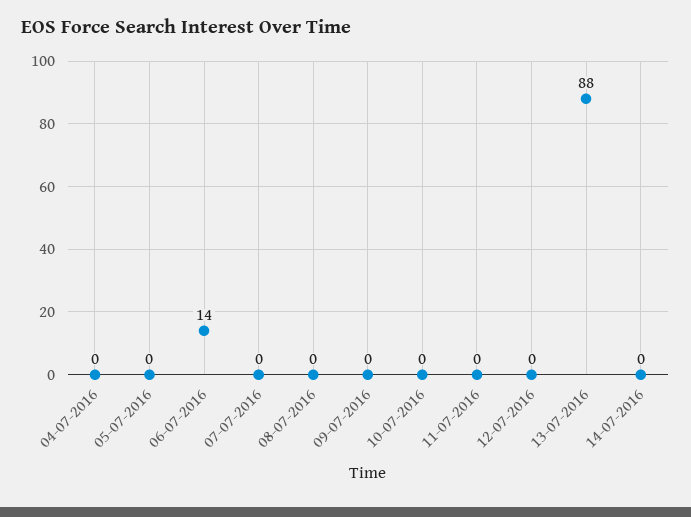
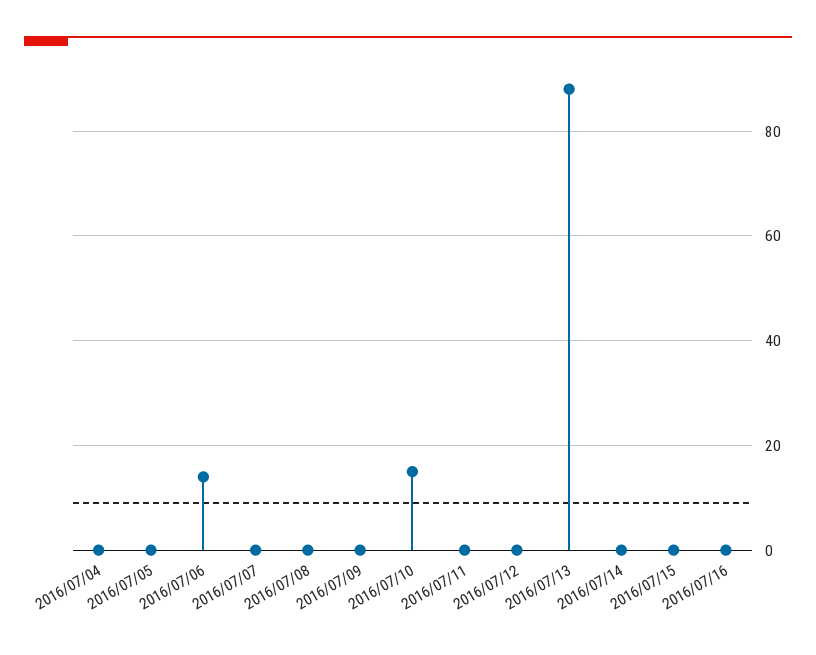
10-07-2016: 0 -> 15
2016/07/15: none -> 0
2016/07/16: none -> 0

